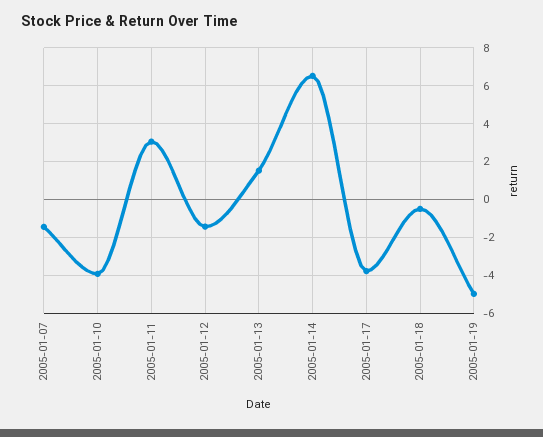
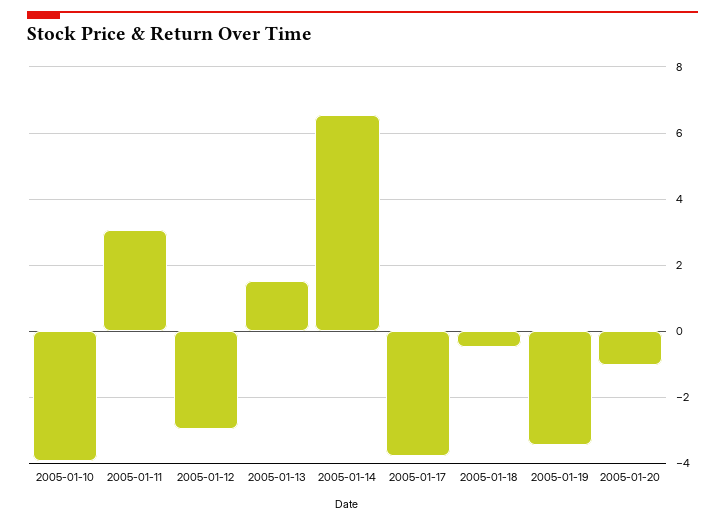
2005-01-07: -1.5 -> none
2005-01-12: -1.5 -> -3
2005-01-19: -5 -> -3.4
2005-01-20: none -> -1

